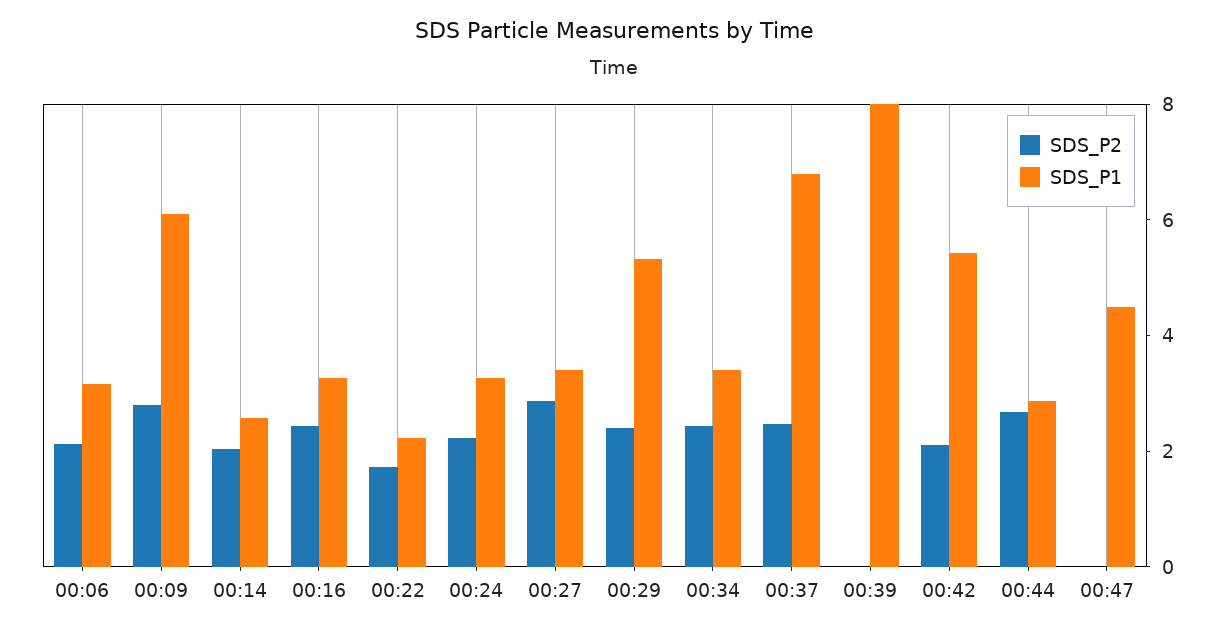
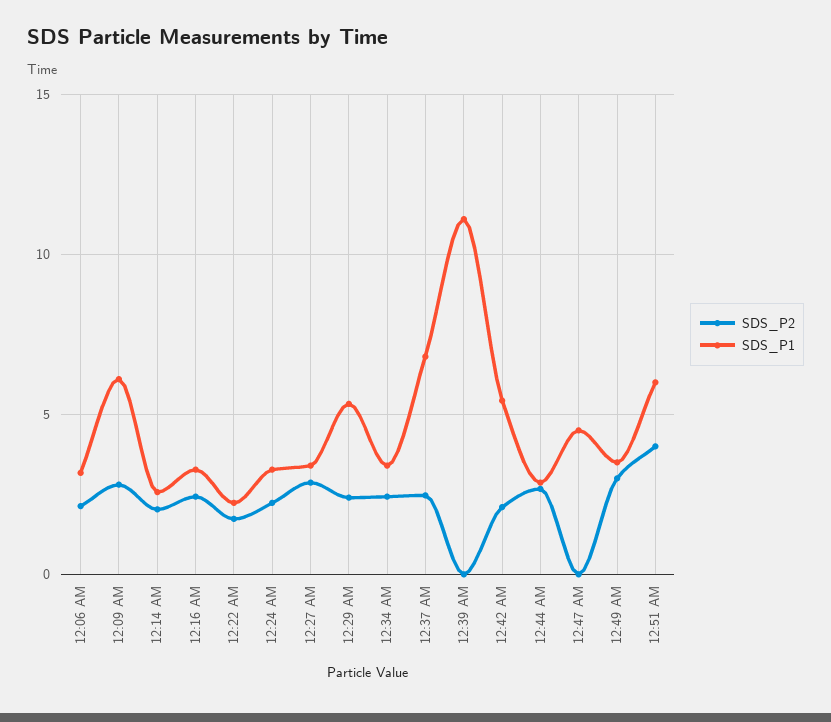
SDS_P1, 00:39: 8 -> 11
SDS_P2, 12:49 AM: none -> 3
SDS_P1, 12:49 AM: none -> 3.5
SDS_P2, 12:51 AM: none -> 4
SDS_P1, 12:51 AM: none -> 6

